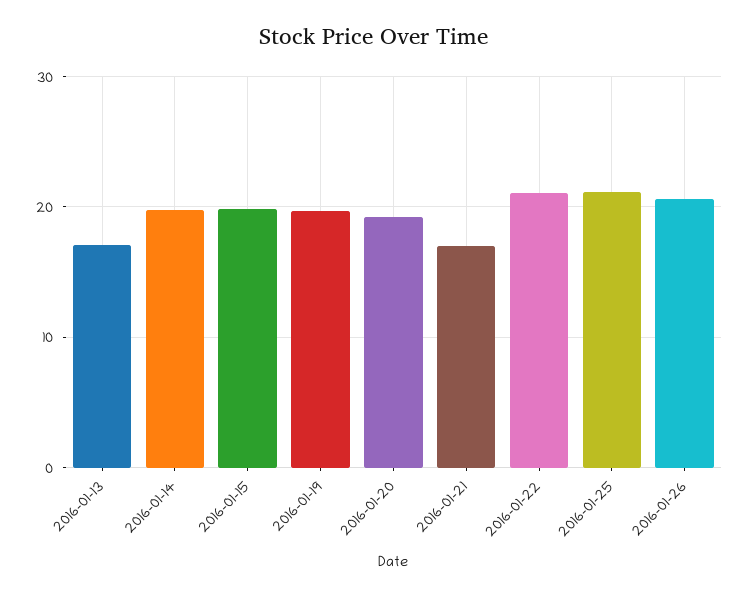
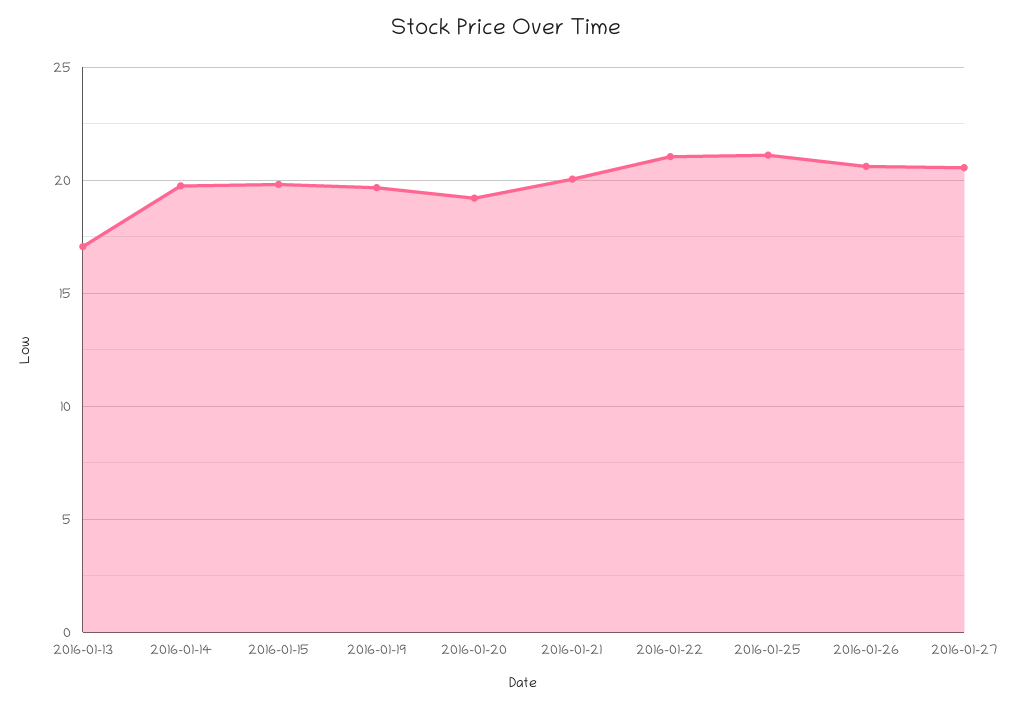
2016-01-21: 17 -> 20
2016-01-27: none -> 20.5

